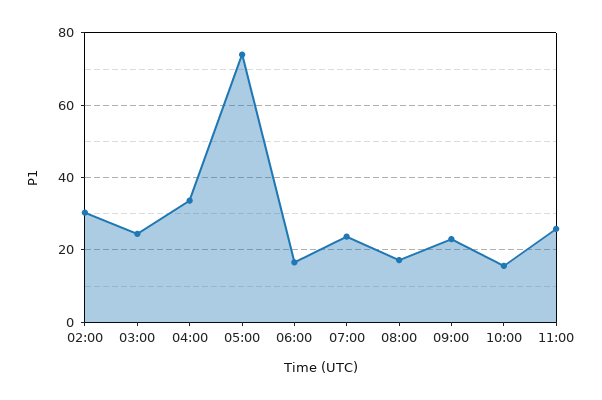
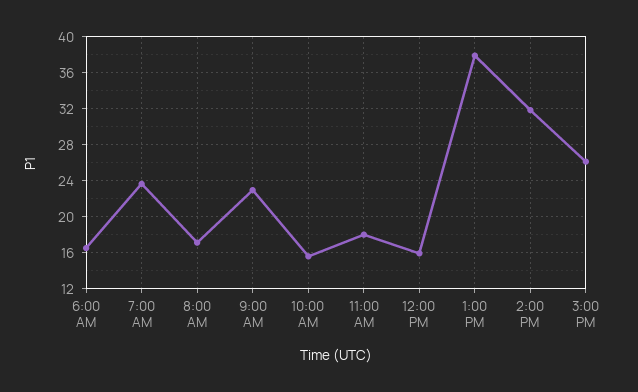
02:00: 30 -> none
03:00: 24 -> none
04:00: 34 -> none
05:00: 74 -> none
11:00: 26 -> 18
12:00 PM: none -> 16
1:00 PM: none -> 38
2:00 PM: none -> 32
3:00 PM: none -> 26

